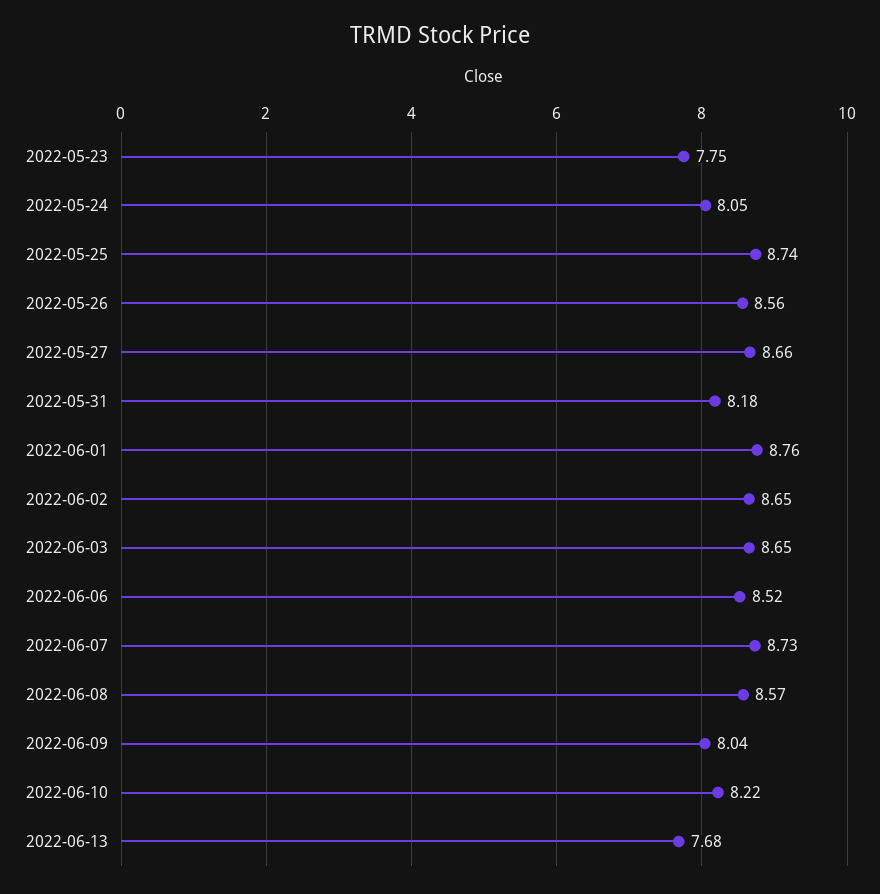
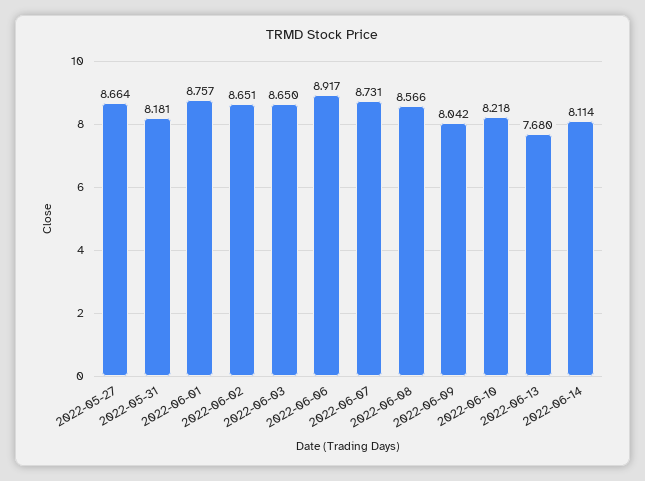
2022-05-23: 7.75 -> none
2022-05-24: 8.05 -> none
2022-05-25: 8.74 -> none
2022-05-26: 8.56 -> none
2022-06-06: 8.52 -> 8.917
2022-06-14: none -> 8.114

